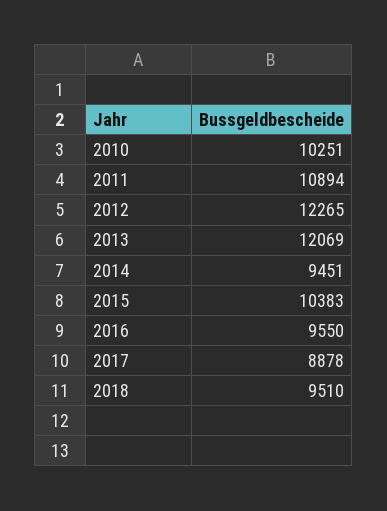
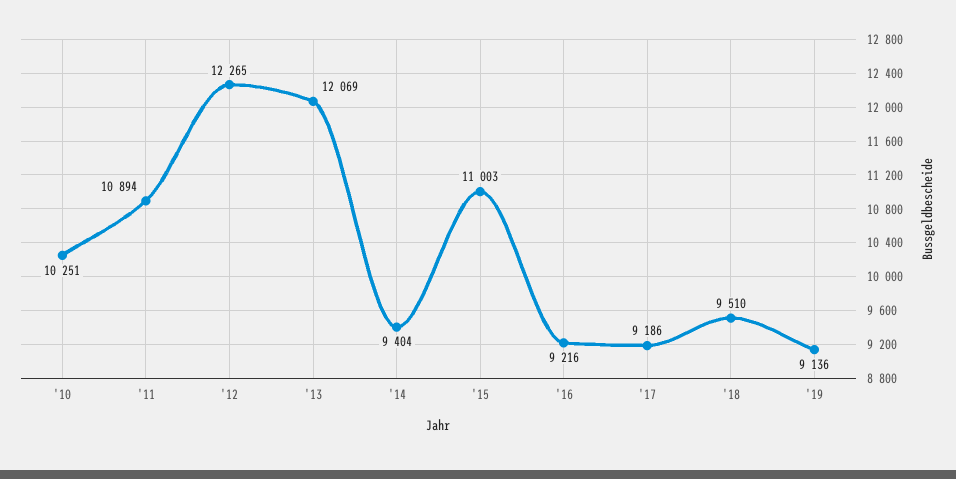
2014: 9451 -> 9404
2015: 10383 -> 11003
2016: 9550 -> 9216
2017: 8878 -> 9186
'19: none -> 9136

